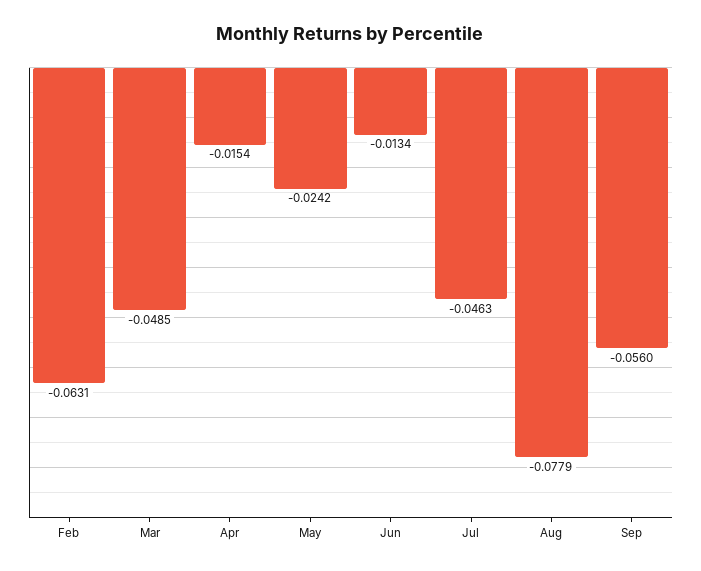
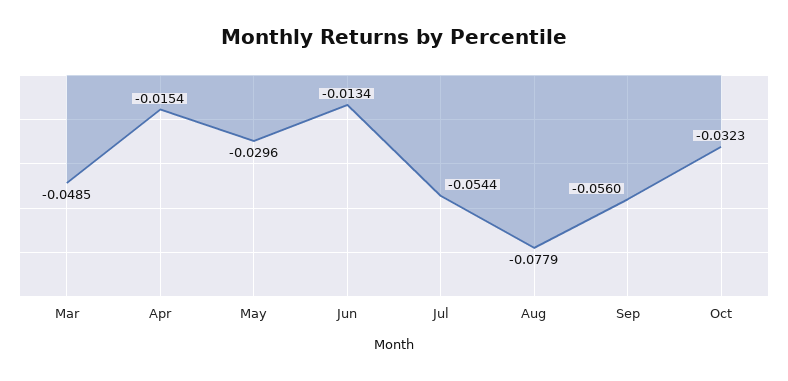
Feb: -0.0631 -> none
May: -0.0242 -> -0.0296
Jul: -0.0463 -> -0.0544
Oct: none -> -0.0323

